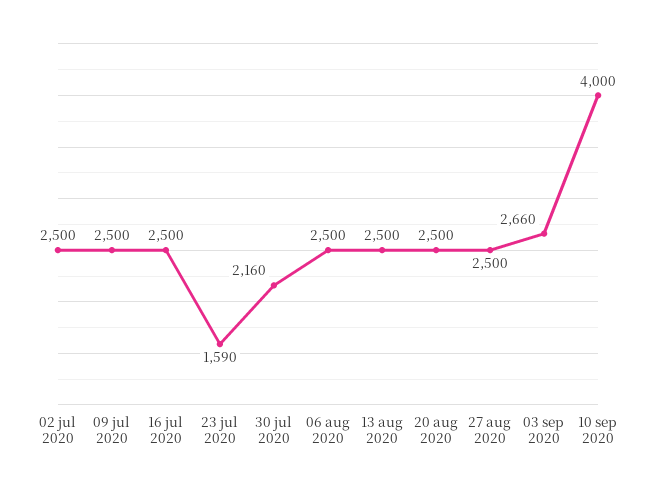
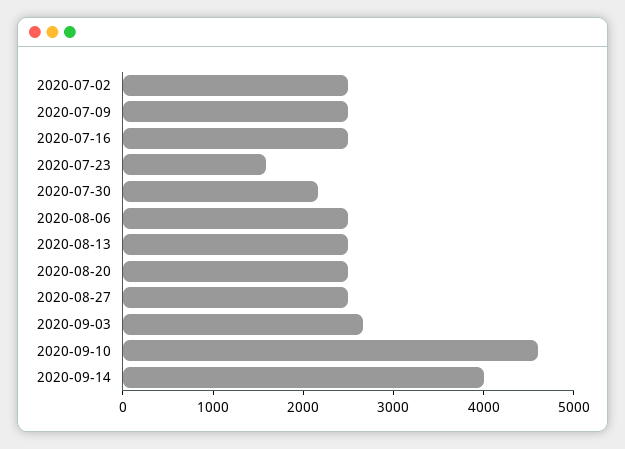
10 sep 2020: 4000 -> 4600
2020-09-14: none -> 4000

